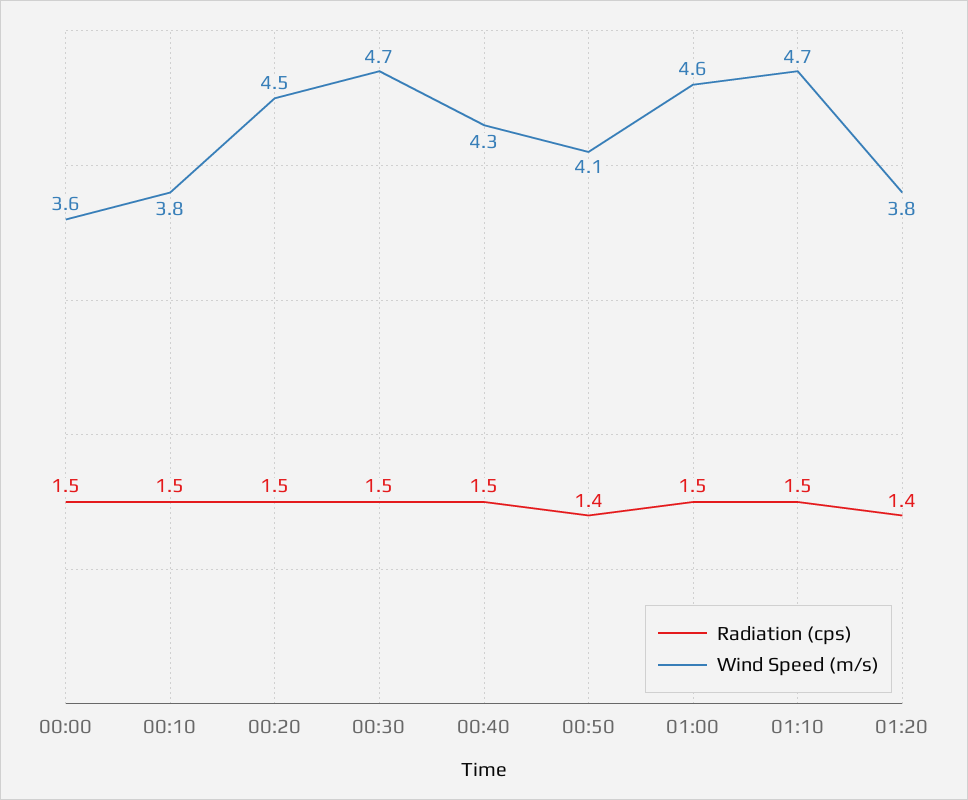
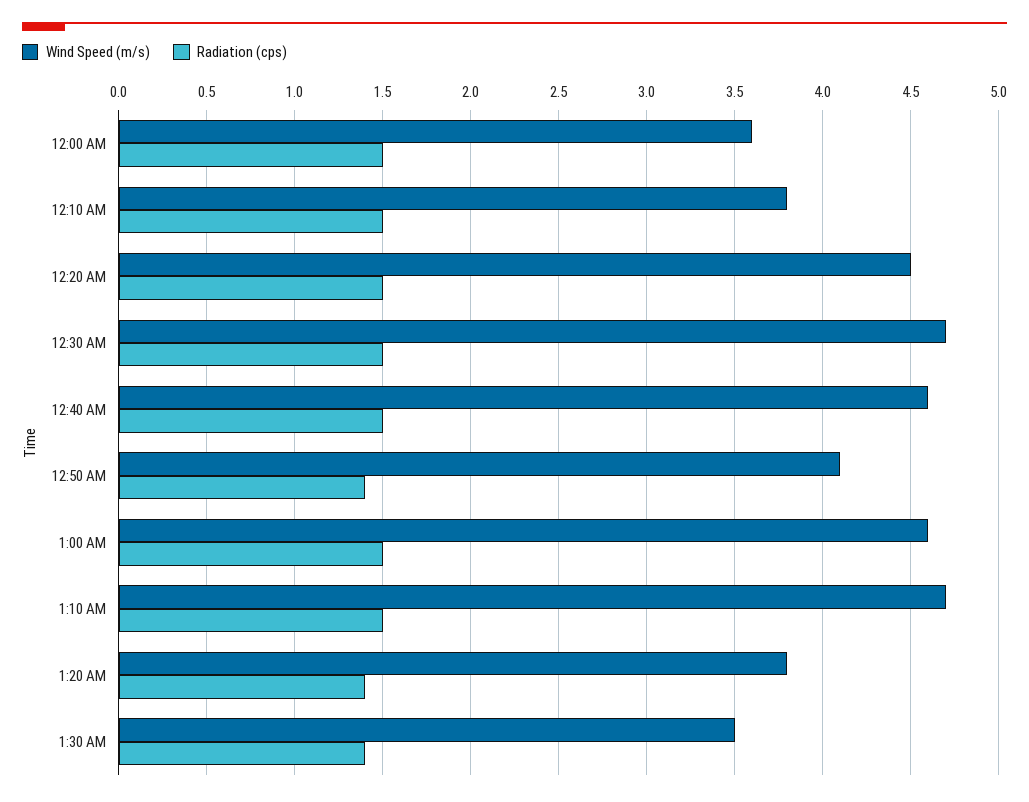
Wind Speed (m/s), 00:40: 4.3 -> 4.6
Wind Speed (m/s), 1:30 AM: none -> 3.5
Radiation (cps), 1:30 AM: none -> 1.4

